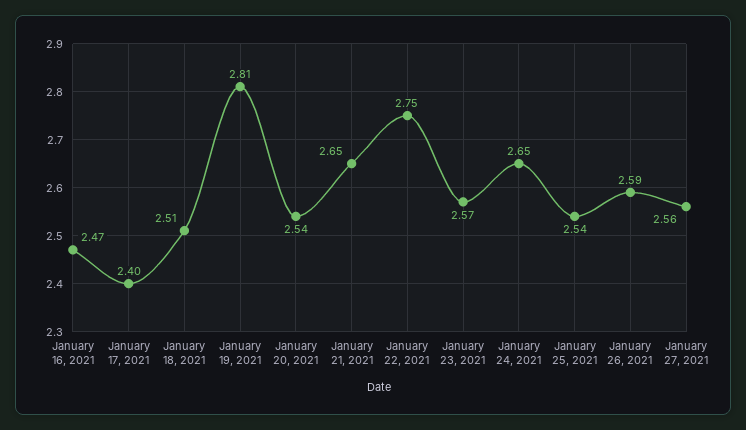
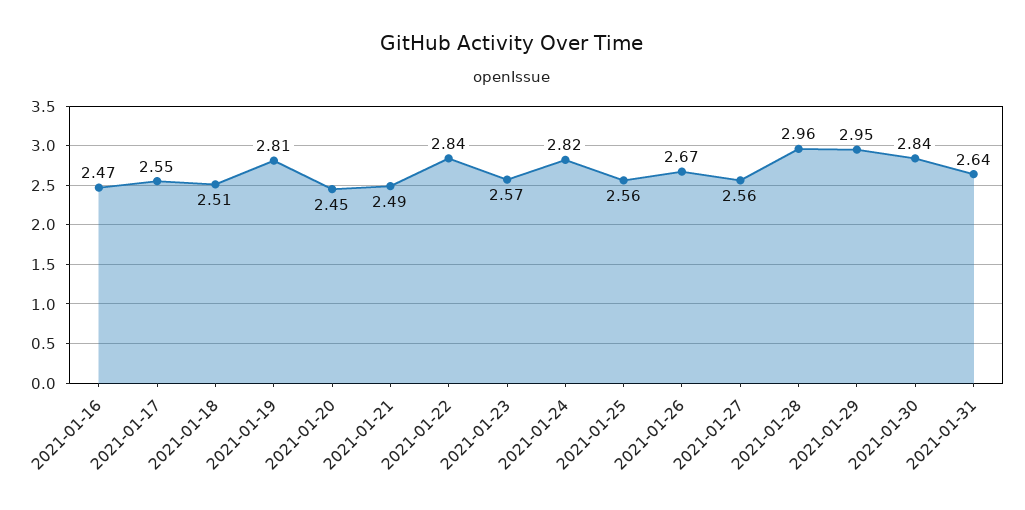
January 17, 2021: 2.4 -> 2.55
January 20, 2021: 2.54 -> 2.45
January 21, 2021: 2.65 -> 2.49
January 22, 2021: 2.75 -> 2.84
January 24, 2021: 2.65 -> 2.82
January 25, 2021: 2.54 -> 2.56
January 26, 2021: 2.59 -> 2.67
2021-01-28: none -> 2.96
2021-01-29: none -> 2.95
2021-01-30: none -> 2.84
2021-01-31: none -> 2.64

